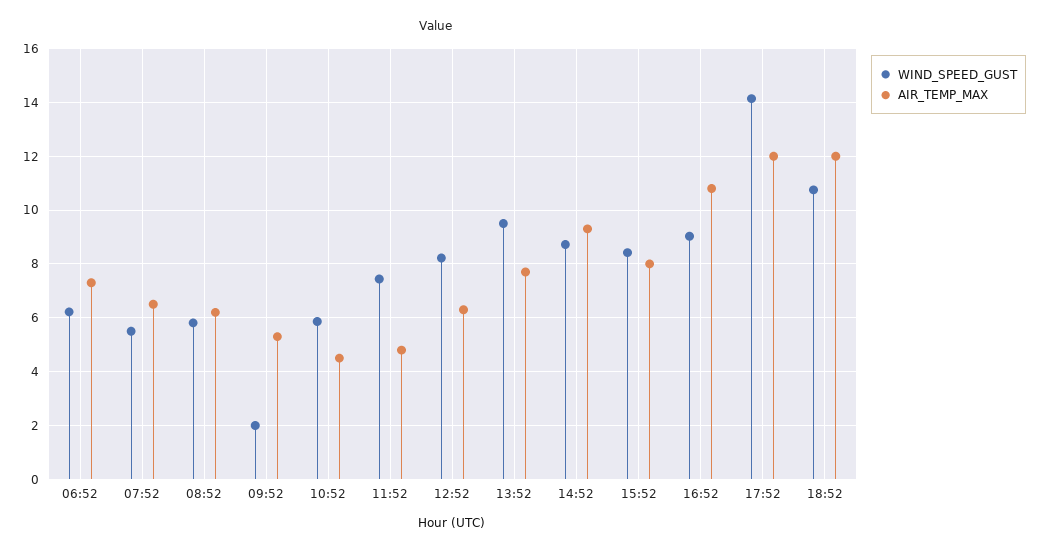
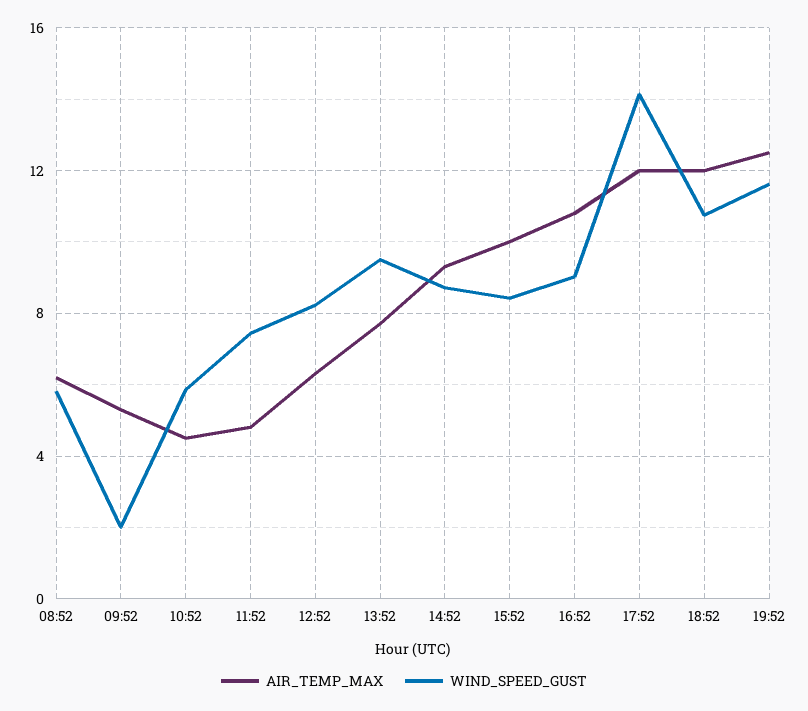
WIND_SPEED_GUST, 06:52: 6.25 -> none
AIR_TEMP_MAX, 06:52: 7.25 -> none
WIND_SPEED_GUST, 07:52: 5.5 -> none
AIR_TEMP_MAX, 07:52: 6.5 -> none
AIR_TEMP_MAX, 15:52: 8 -> 10
AIR_TEMP_MAX, 19:52: none -> 12.5
WIND_SPEED_GUST, 19:52: none -> 11.5

